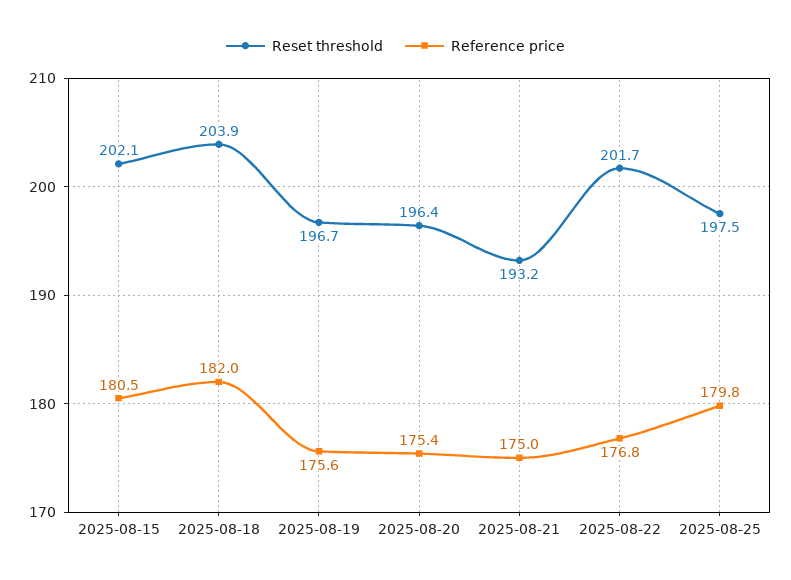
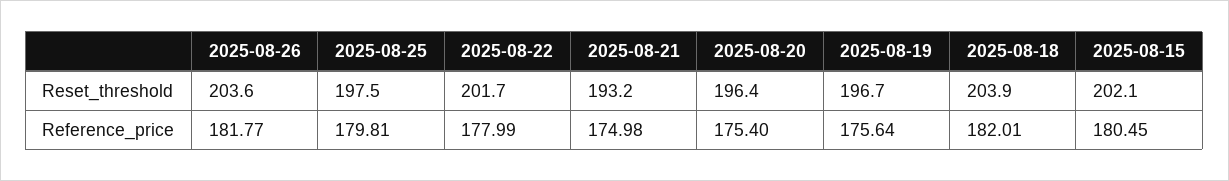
Reference price, 2025-08-22: 176.8 -> 177.99
Reset threshold, 2025-08-26: none -> 203.6
Reference price, 2025-08-26: none -> 181.77

